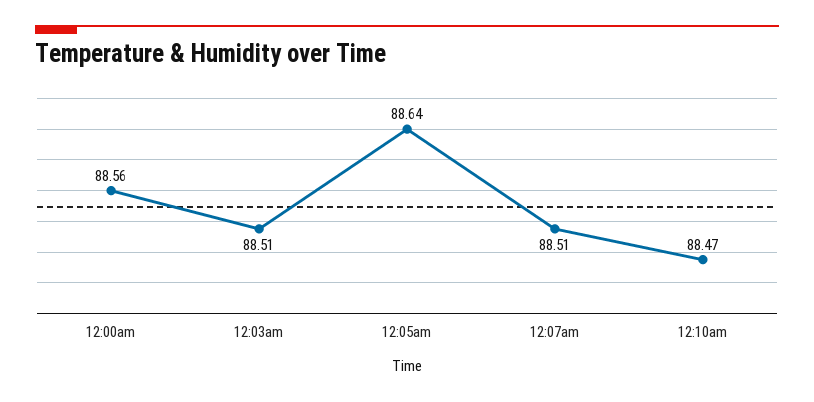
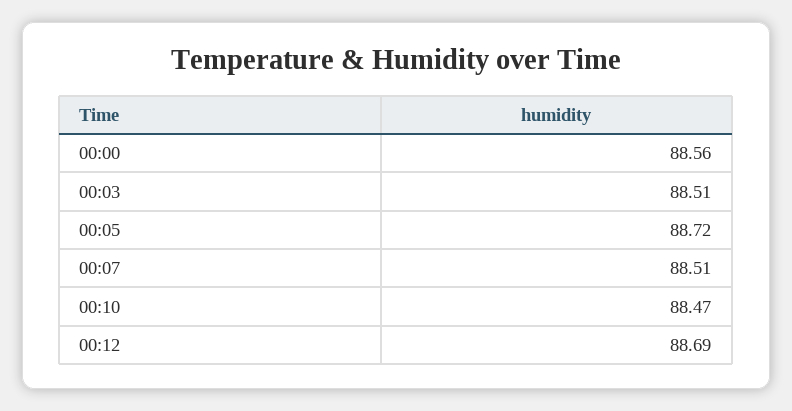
12:05am: 88.64 -> 88.72
00:12: none -> 88.69

